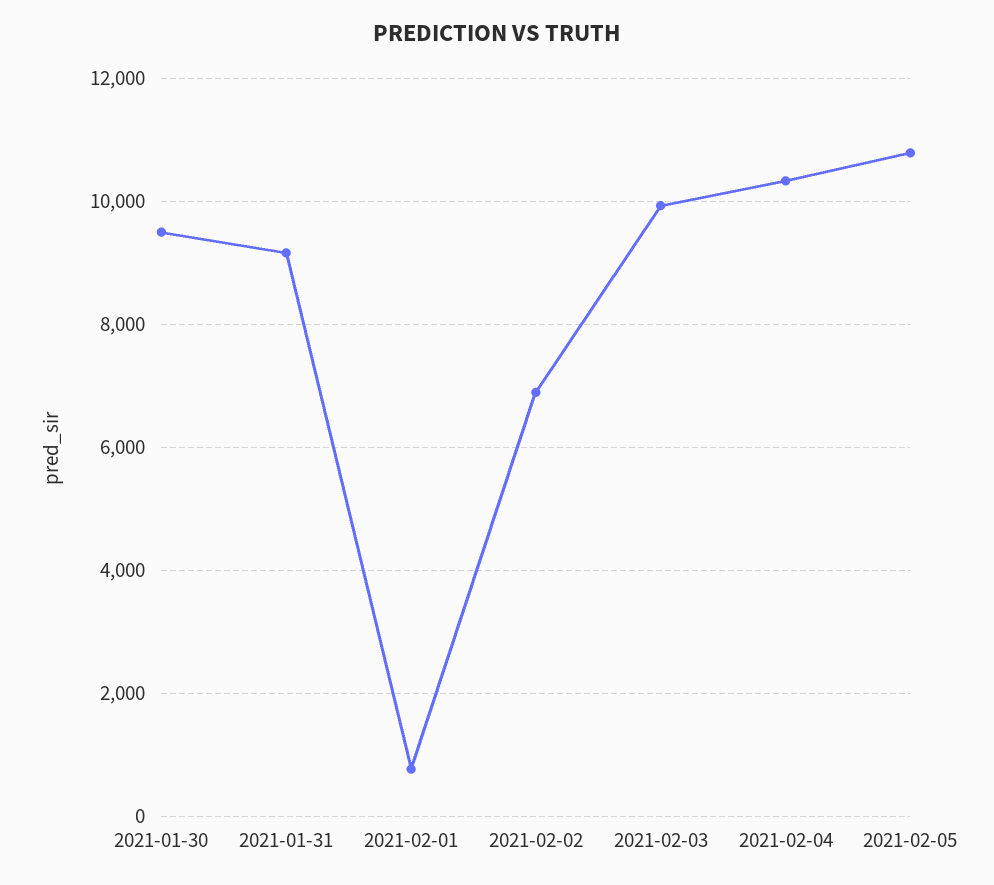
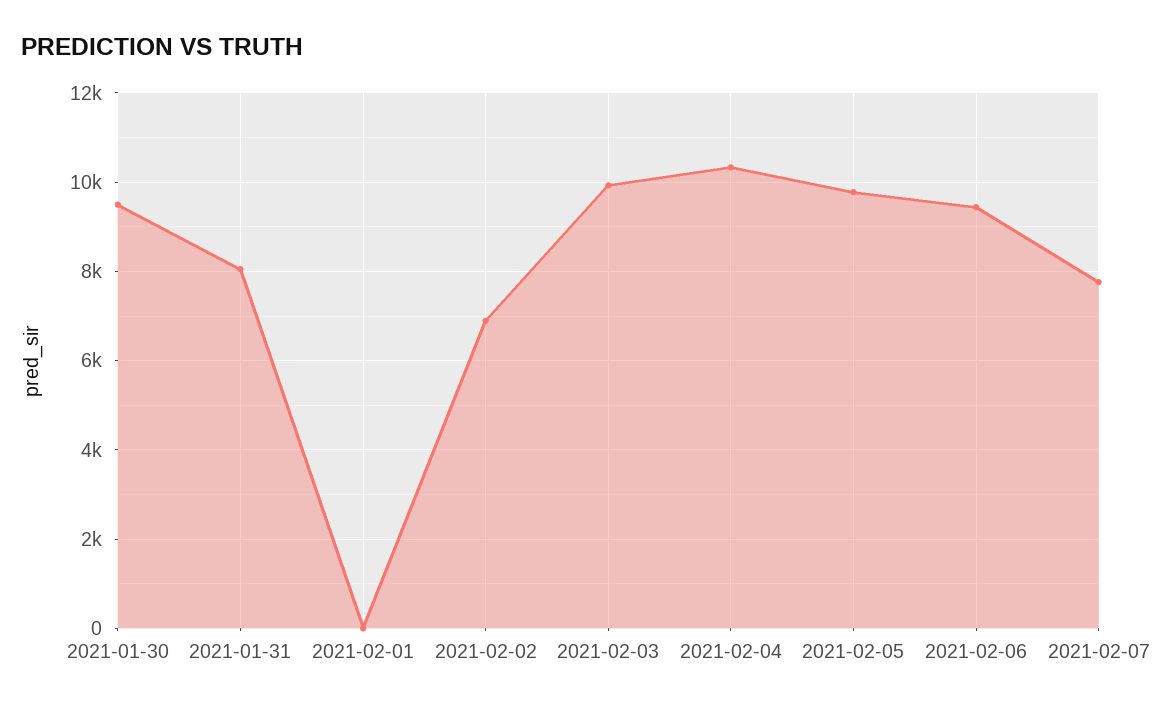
2021-01-31: 9200 -> 8000
2021-02-01: 800 -> 0
2021-02-05: 10800 -> 9800
2021-02-06: none -> 9400
2021-02-07: none -> 7800

